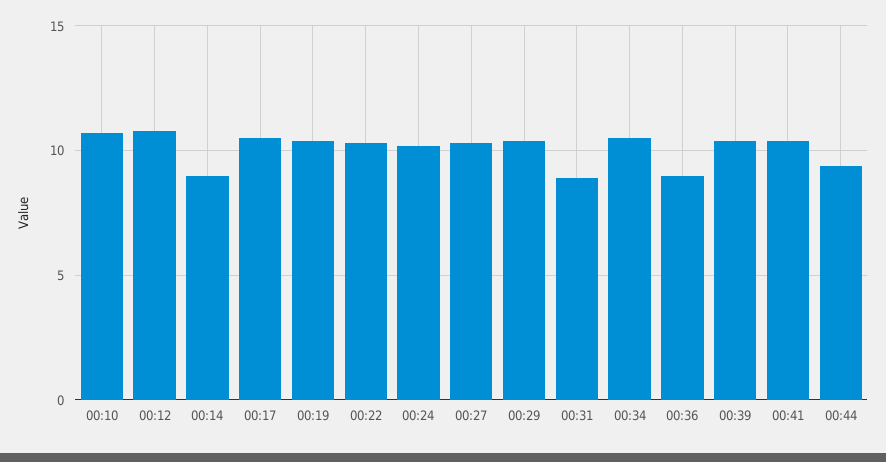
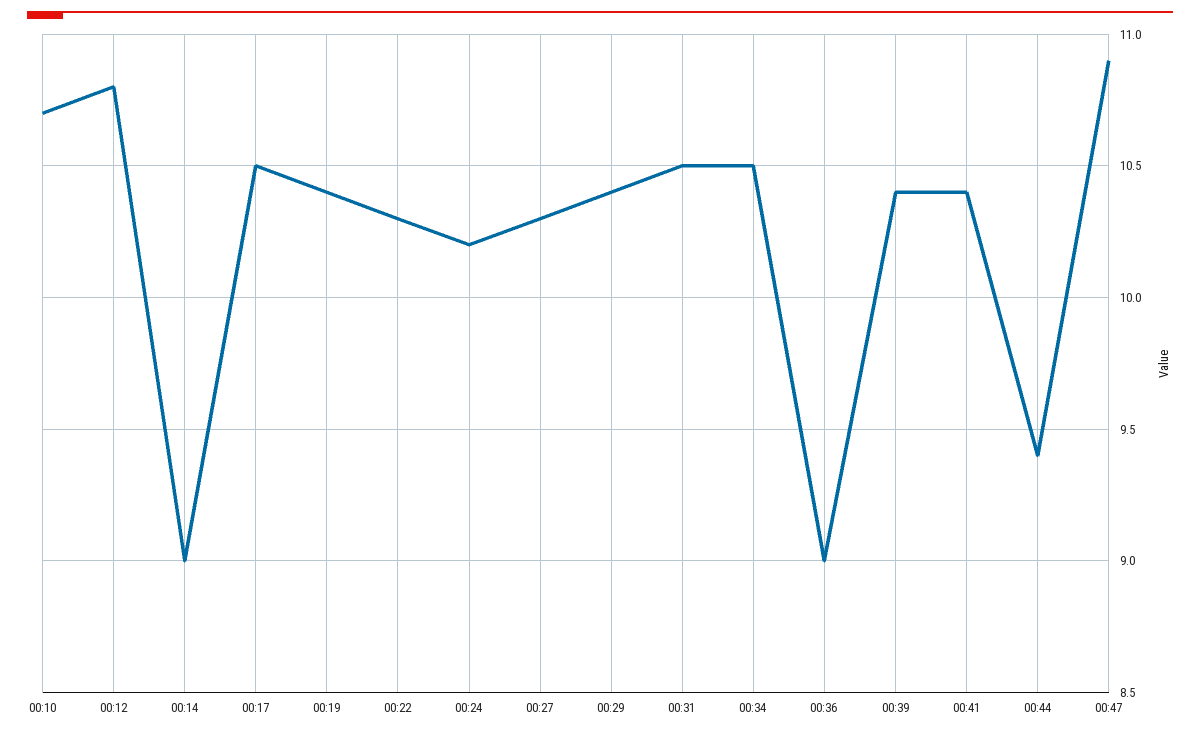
00:31: 9 -> 10.5
00:47: none -> 10.9

